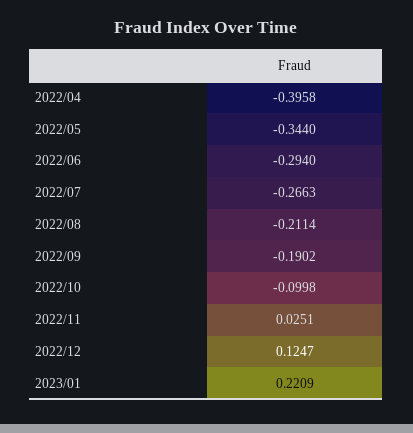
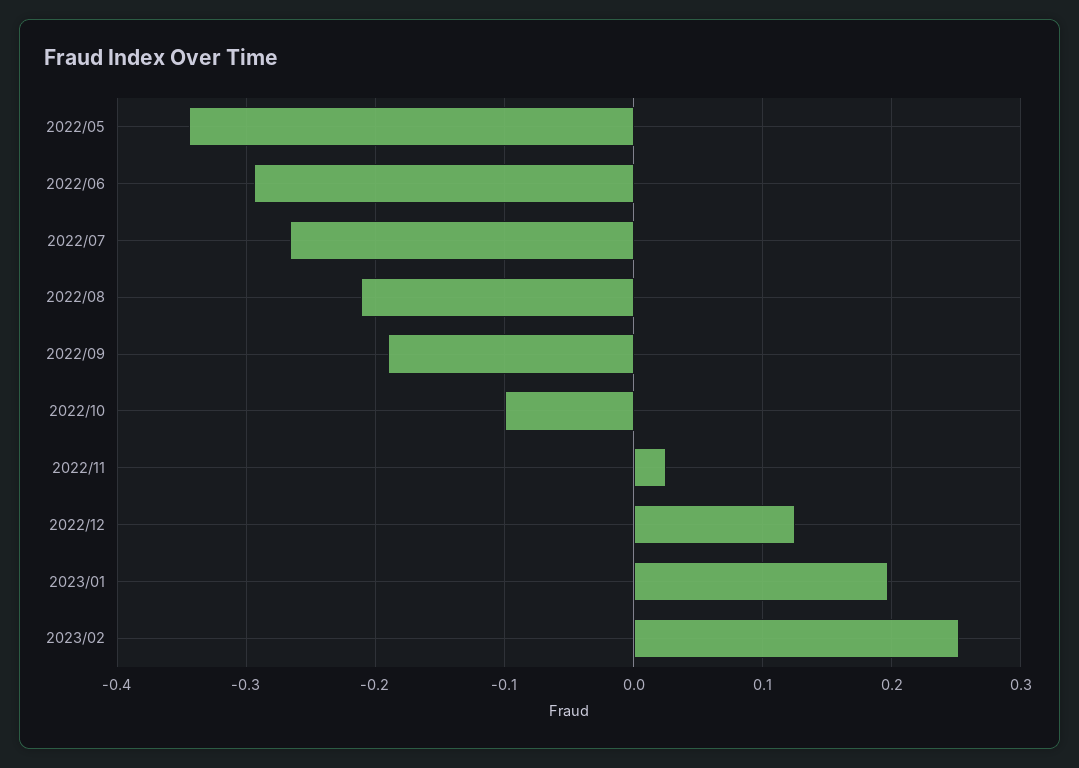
2022/04: -0.3958 -> none
2023/01: 0.2209 -> 0.2
2023/02: none -> 0.25

